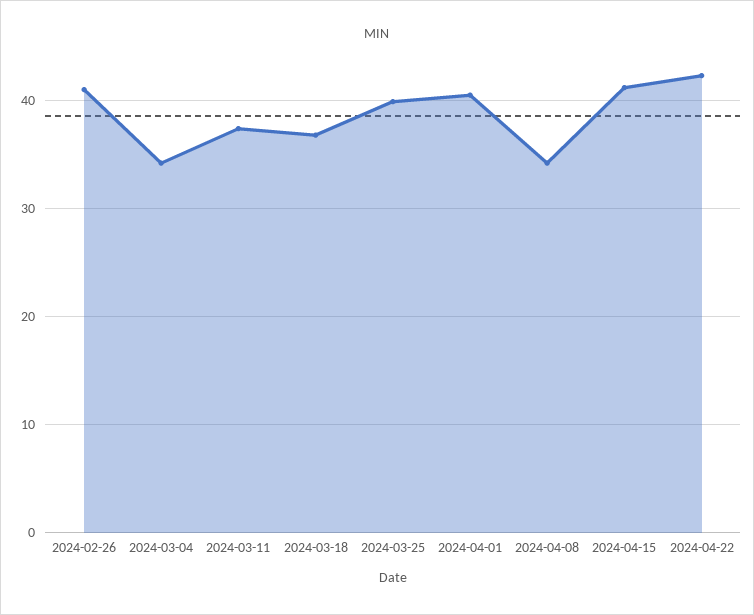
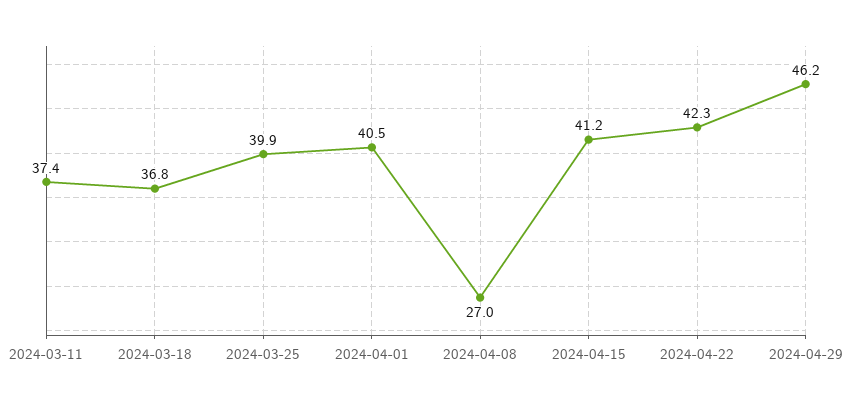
2024-02-26: 41 -> none
2024-03-04: 34 -> none
2024-04-08: 34 -> 27
2024-04-29: none -> 46.2

